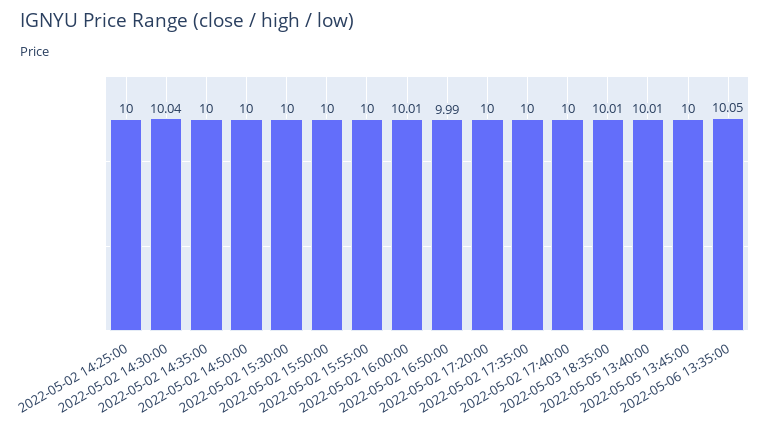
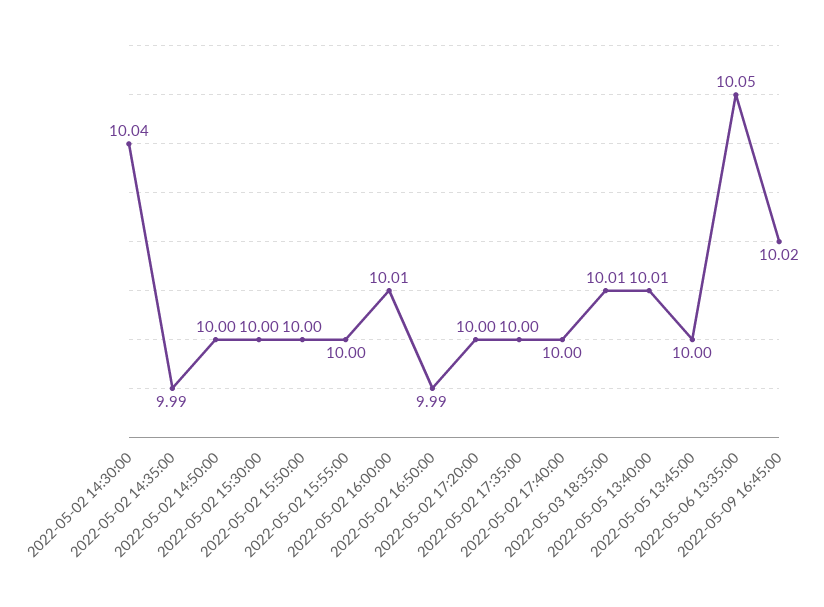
2022-05-02 14:25:00: 10 -> none
2022-05-02 14:35:00: 10 -> 9.99
2022-05-09 16:45:00: none -> 10.02

